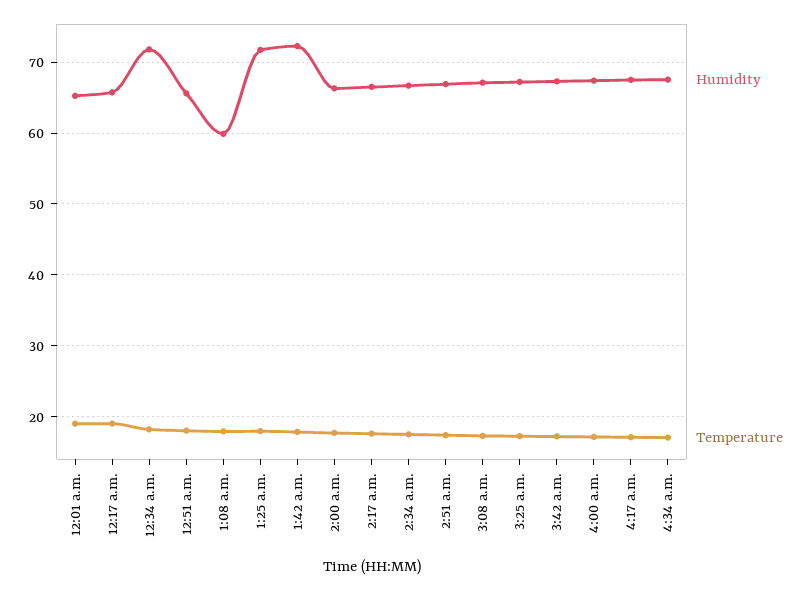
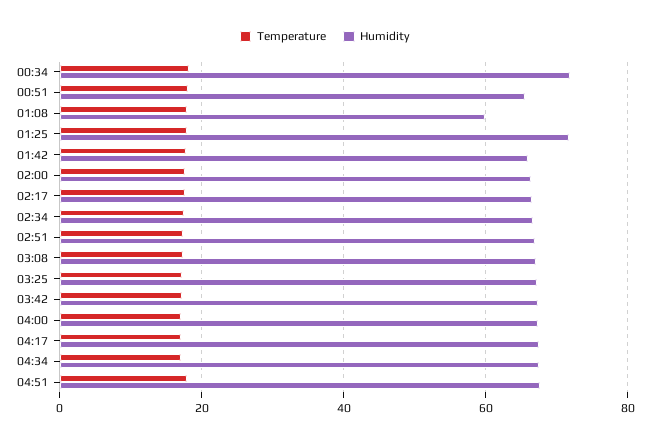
Humidity, 12:01 a.m.: 65 -> none
Temperature, 12:01 a.m.: 19 -> none
Humidity, 12:17 a.m.: 66 -> none
Temperature, 12:17 a.m.: 19 -> none
Humidity, 1:42 a.m.: 72 -> 66
Temperature, 04:51: none -> 18
Humidity, 04:51: none -> 68

